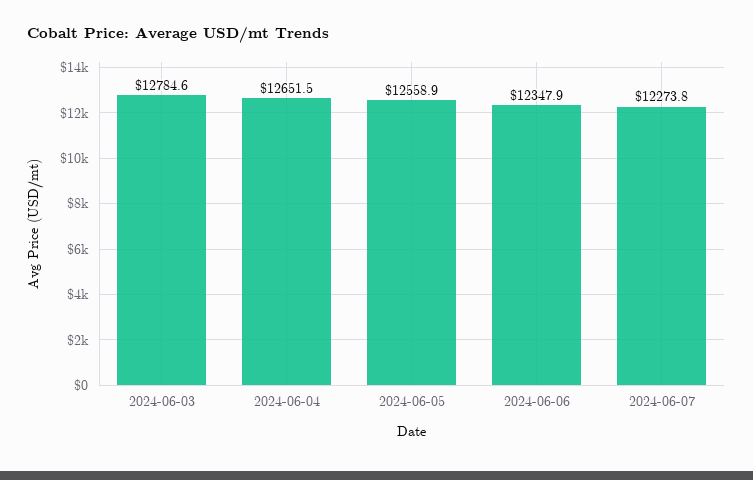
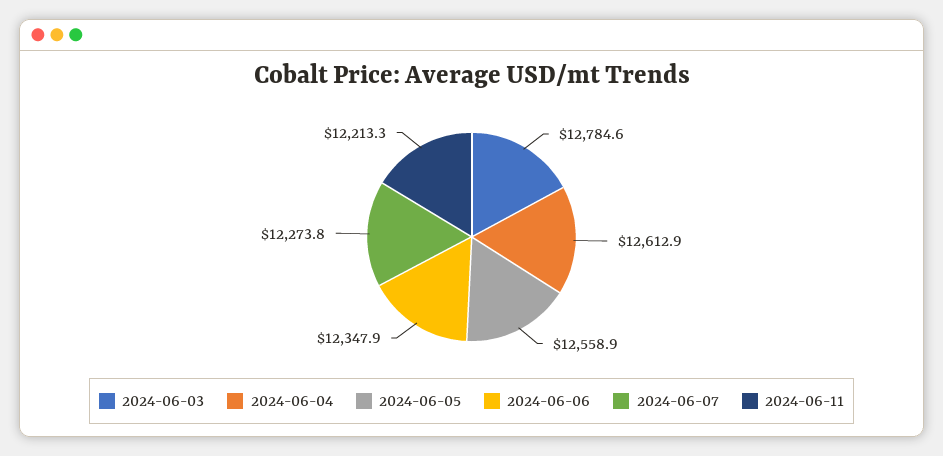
2024-06-04: 12651.5 -> 12612.9
2024-06-11: none -> 12213.3

